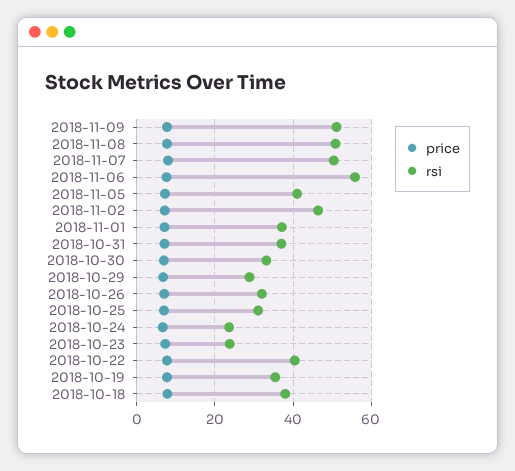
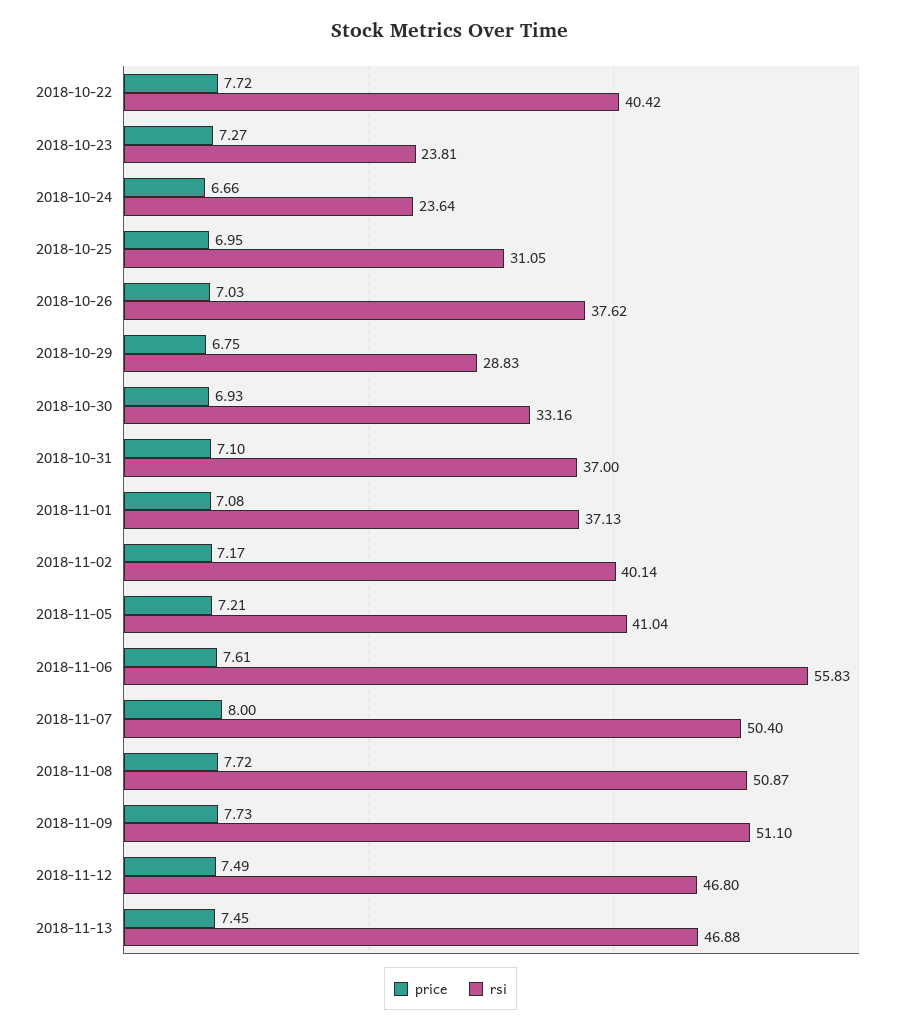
rsi, 2018-11-02: 46 -> 40.14
rsi, 2018-10-26: 32 -> 37.62
price, 2018-10-19: 8 -> none
rsi, 2018-10-19: 36 -> none
price, 2018-10-18: 8 -> none
rsi, 2018-10-18: 38 -> none
price, 2018-11-12: none -> 7.49
rsi, 2018-11-12: none -> 46.8
price, 2018-11-13: none -> 7.45
rsi, 2018-11-13: none -> 46.88

